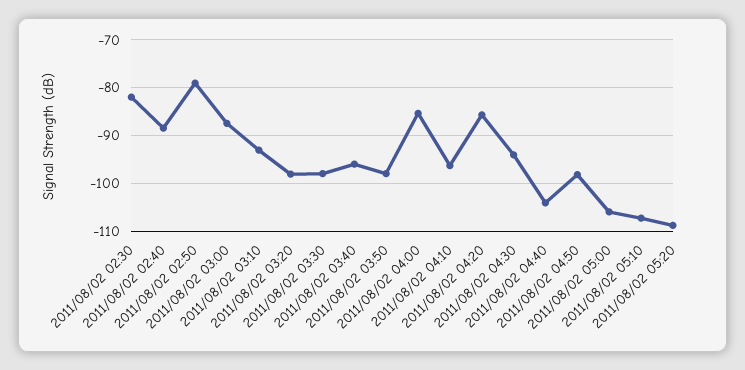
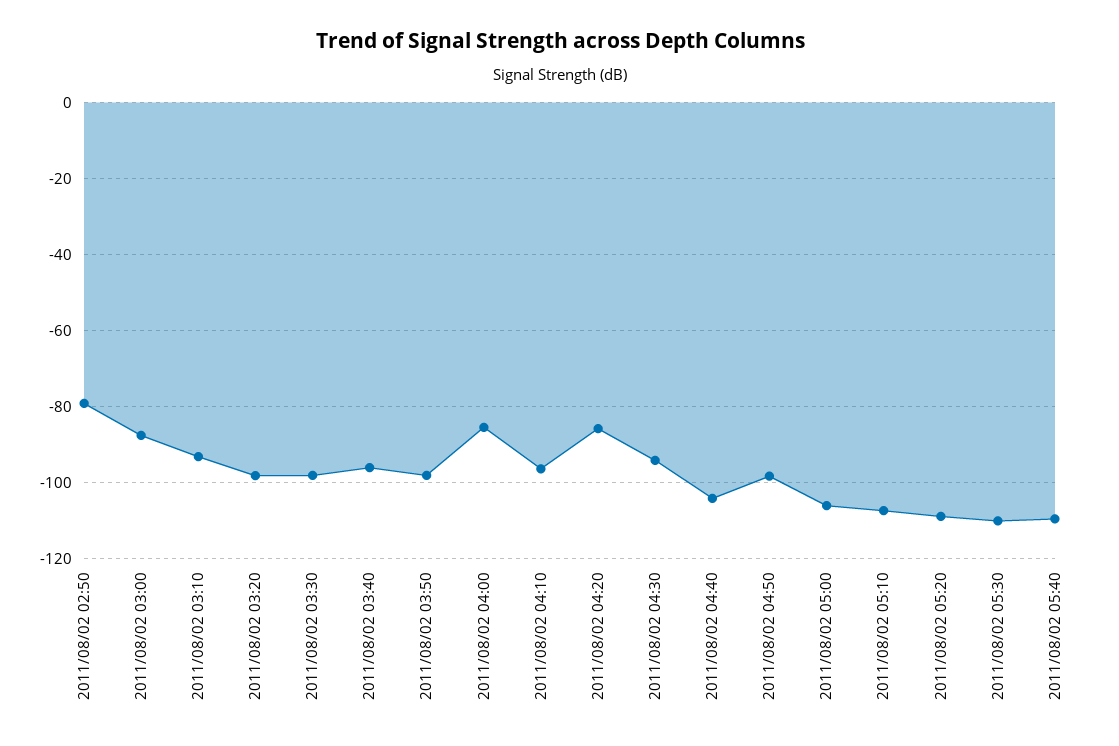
2011/08/02 02:30: -82 -> none
2011/08/02 02:40: -88 -> none
2011/08/02 05:30: none -> -110
2011/08/02 05:40: none -> -110

